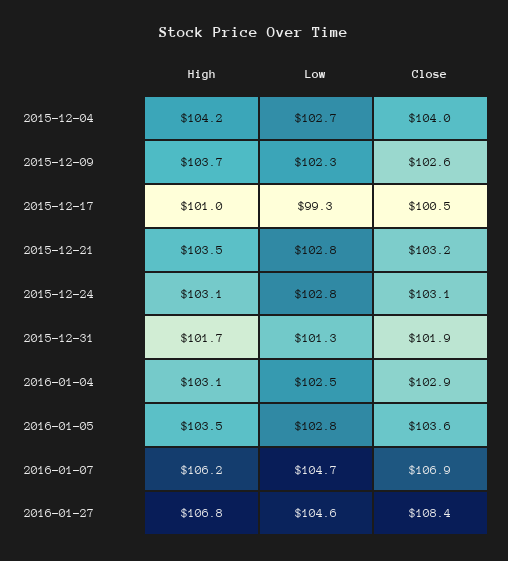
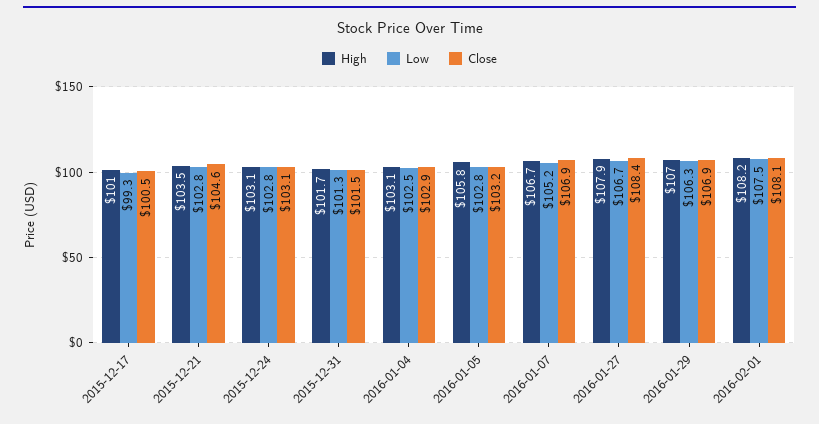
High, 2015-12-04: 104.2 -> none
Low, 2015-12-04: 102.7 -> none
Close, 2015-12-04: 104 -> none
High, 2015-12-09: 103.7 -> none
Low, 2015-12-09: 102.3 -> none
Close, 2015-12-09: 102.6 -> none
Close, 2015-12-21: 103.2 -> 104.6
Close, 2015-12-31: 101.9 -> 101.5
High, 2016-01-05: 103.5 -> 105.8
Close, 2016-01-05: 103.6 -> 103.2
High, 2016-01-07: 106.2 -> 106.7
Low, 2016-01-07: 104.7 -> 105.2
High, 2016-01-27: 106.8 -> 107.9
Low, 2016-01-27: 104.6 -> 106.7
High, 2016-01-29: none -> 107
Low, 2016-01-29: none -> 106.3
Close, 2016-01-29: none -> 106.9
High, 2016-02-01: none -> 108.2
Low, 2016-02-01: none -> 107.5
Close, 2016-02-01: none -> 108.1

